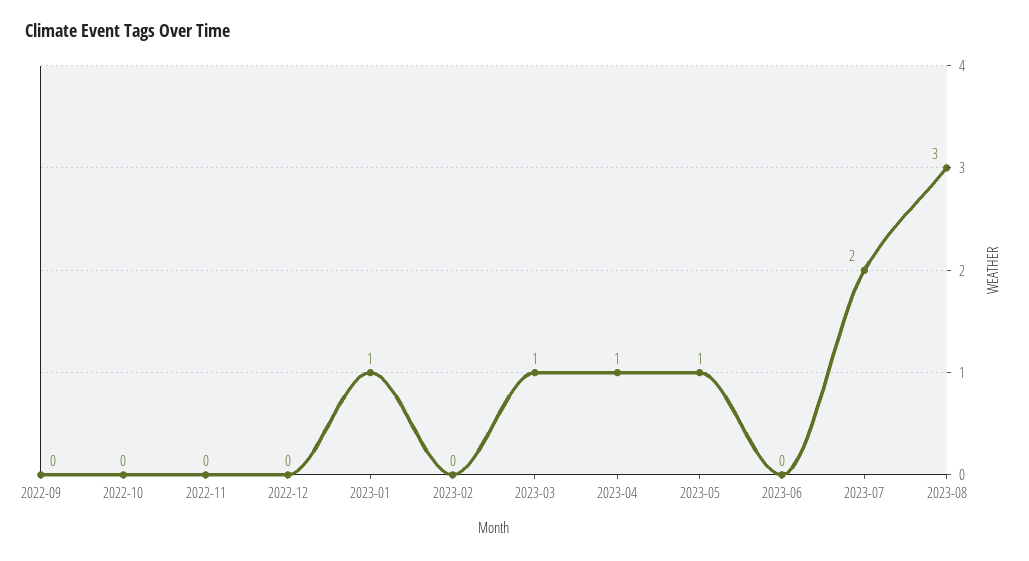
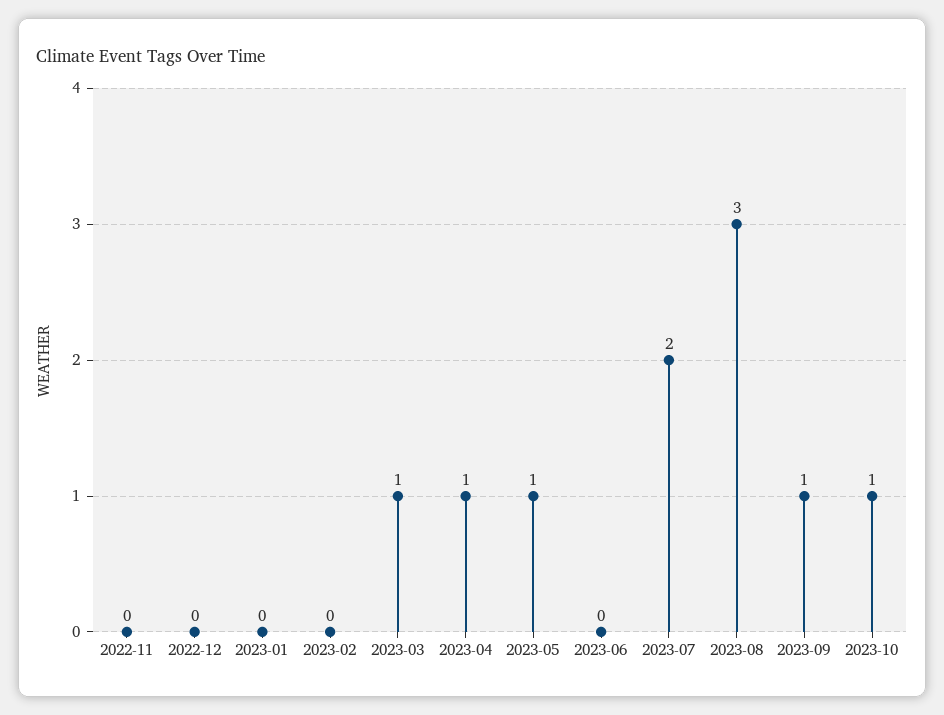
2022-09: 0 -> none
2022-10: 0 -> none
2023-01: 1 -> 0
2023-09: none -> 1
2023-10: none -> 1

